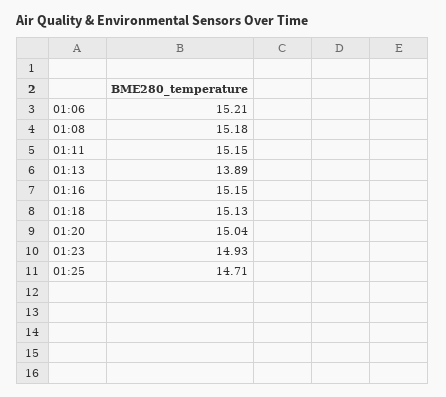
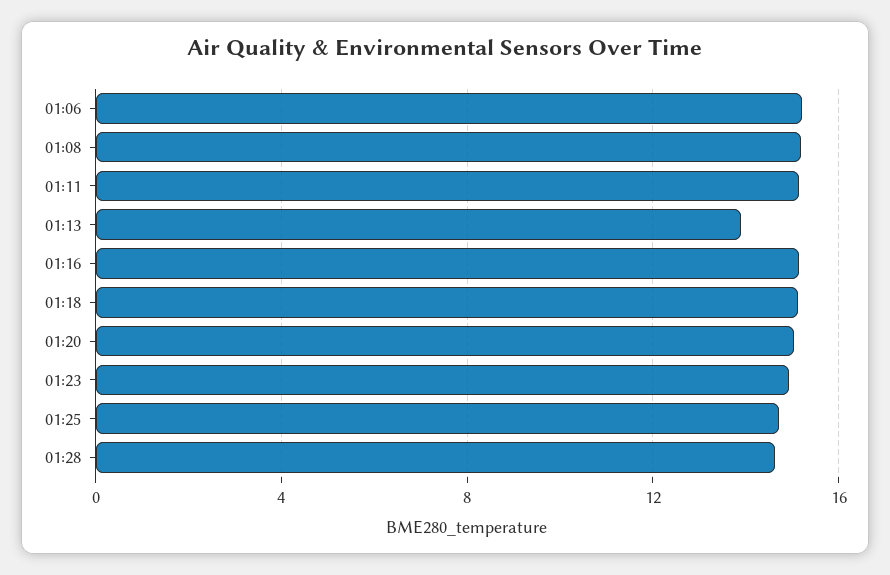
01:28: none -> 14.5

